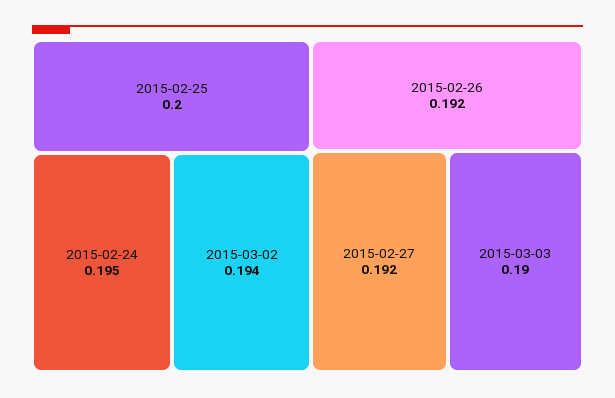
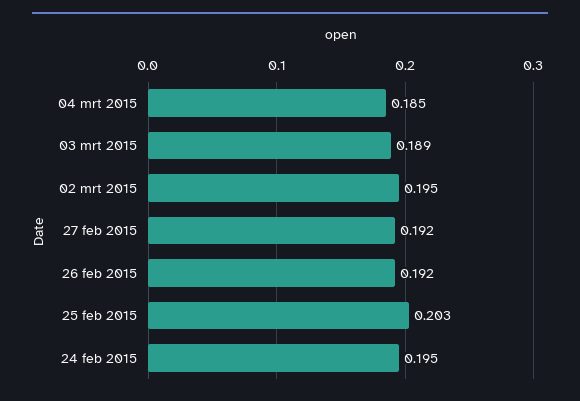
2015-02-25: 0.2 -> 0.203
2015-03-02: 0.194 -> 0.195
2015-03-03: 0.19 -> 0.189
04 mrt 2015: none -> 0.185

